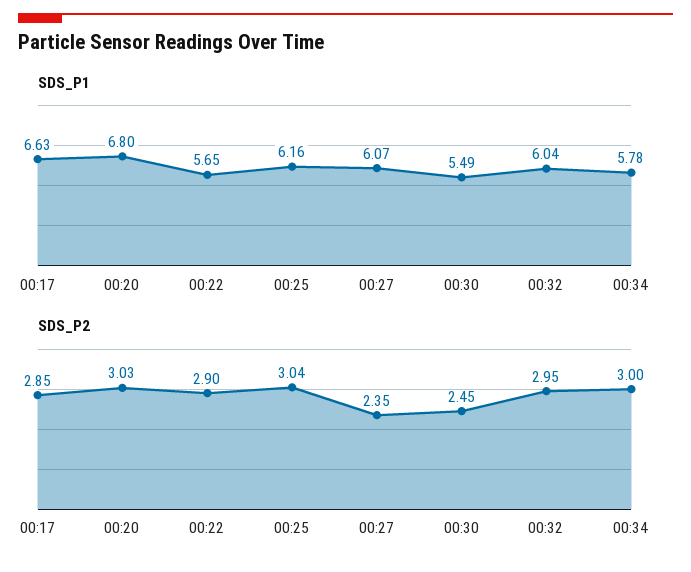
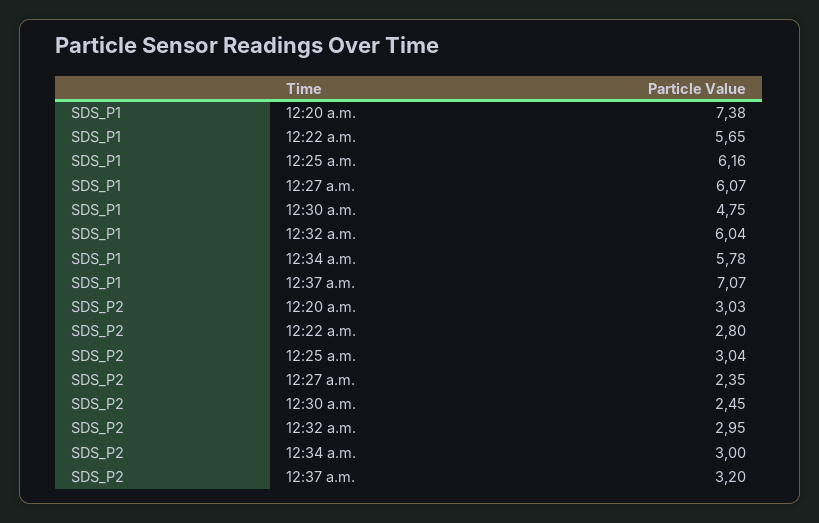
SDS_P1, 00:17: 6.63 -> none
SDS_P1, 00:20: 6.8 -> 7.38
SDS_P1, 00:30: 5.49 -> 4.75
SDS_P2, 00:17: 2.85 -> none
SDS_P2, 00:22: 2.9 -> 2.8
SDS_P1, 12:37 a.m.: none -> 7.07
SDS_P2, 12:37 a.m.: none -> 3.2

